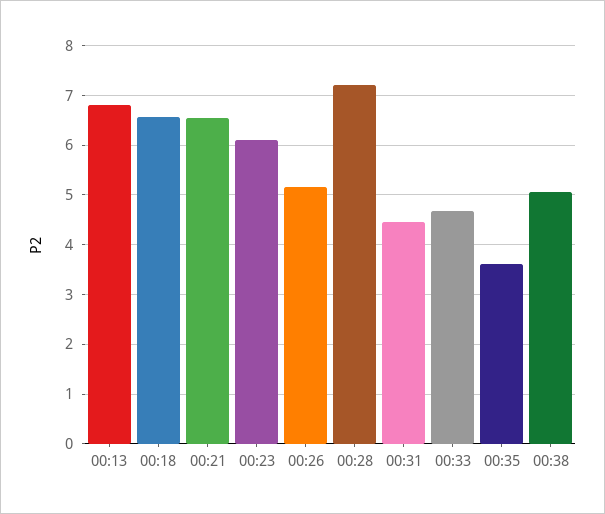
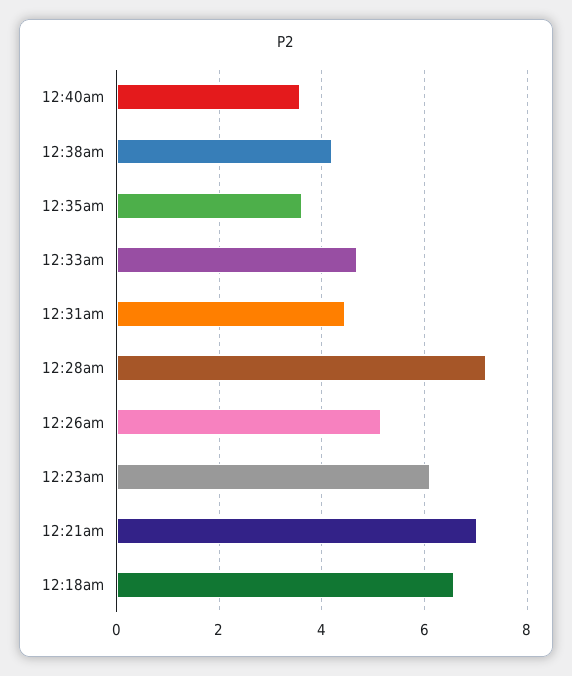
00:13: 6.8 -> none
00:21: 6.6 -> 7
00:38: 5 -> 4.2
12:40am: none -> 3.6

